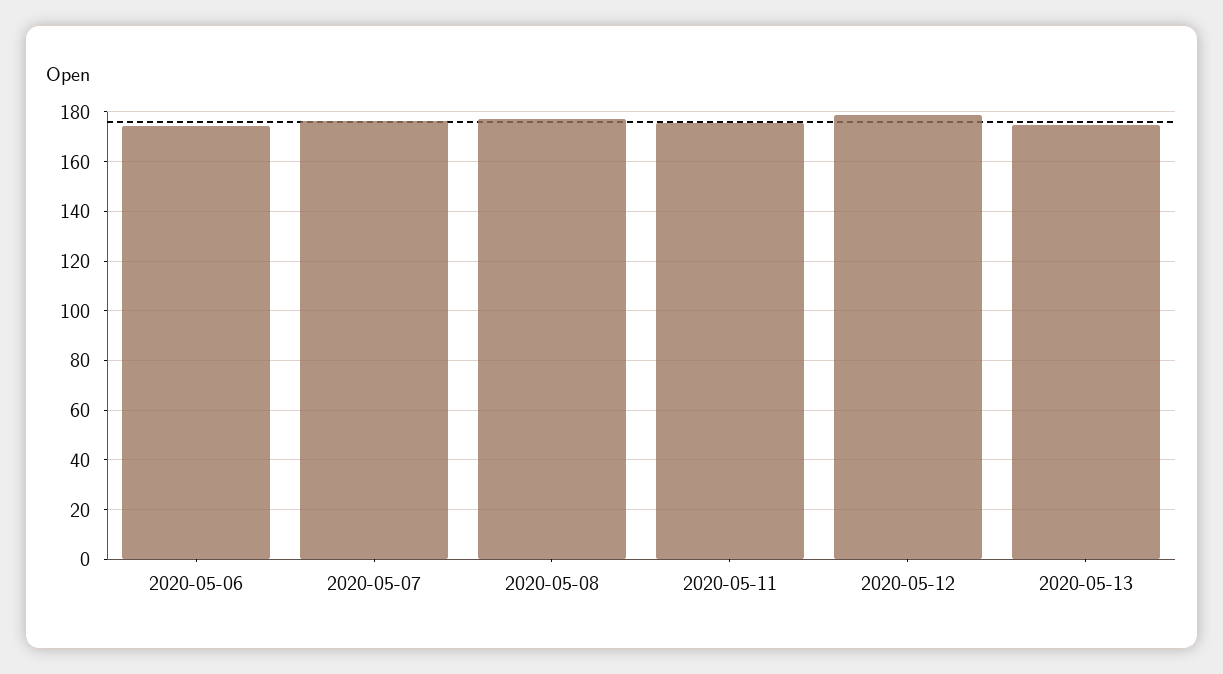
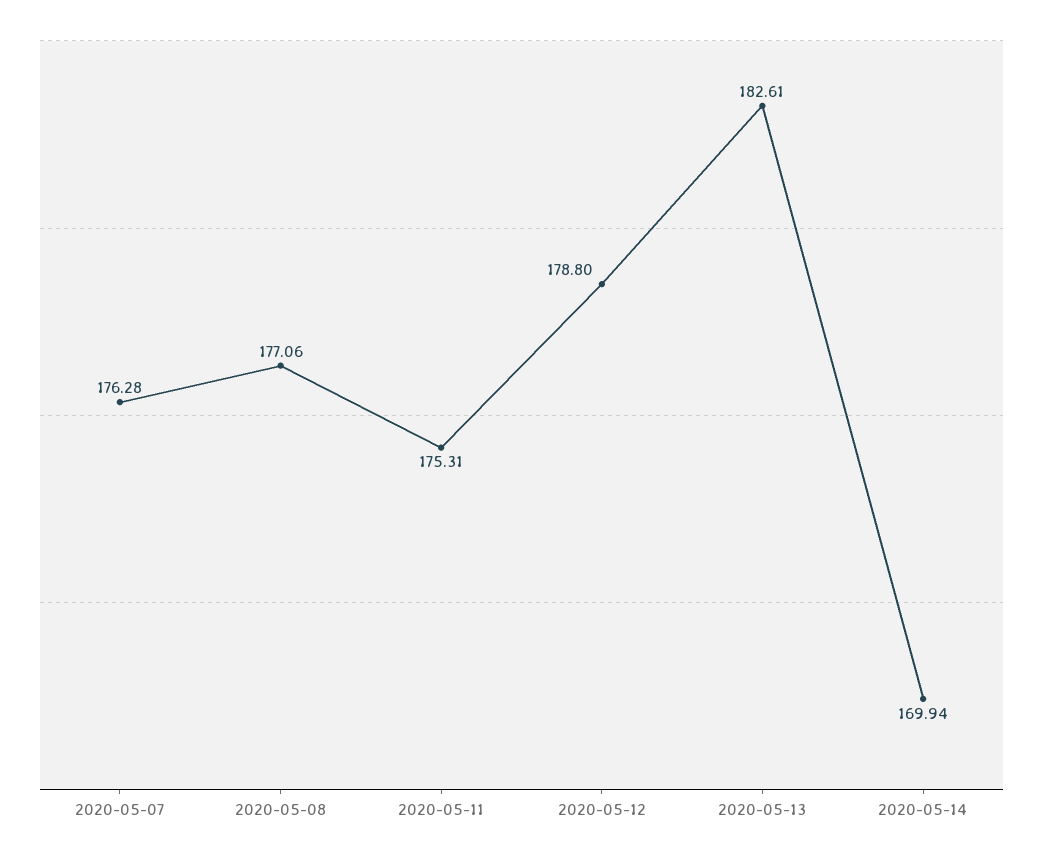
2020-05-06: 175 -> none
2020-05-13: 175 -> 182.61
2020-05-14: none -> 169.94

